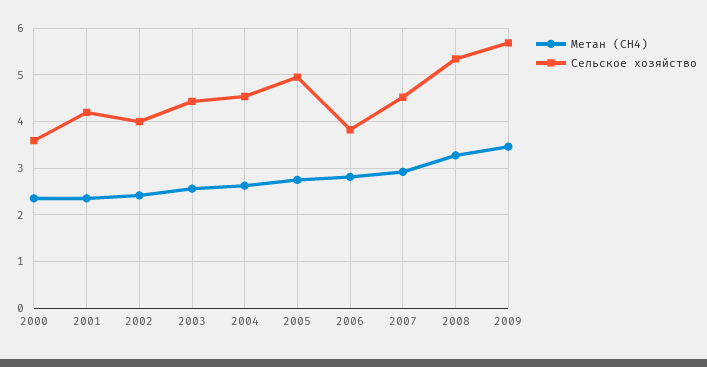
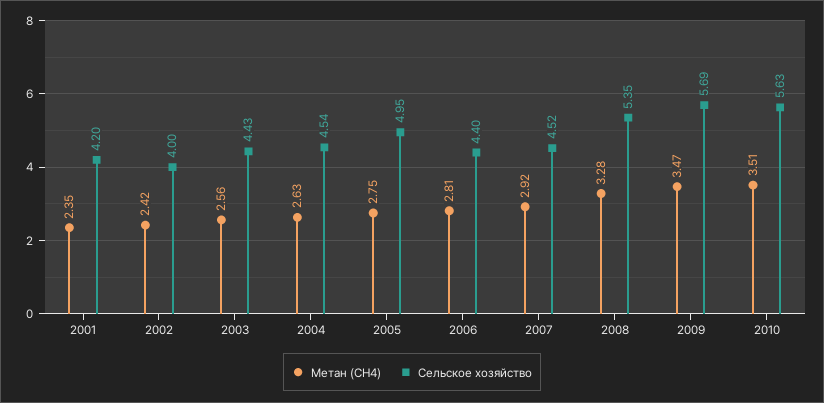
Метан (СН4), 2000: 2.4 -> none
Сельское хозяйство, 2000: 3.6 -> none
Сельское хозяйство, 2006: 3.8 -> 4.4
Метан (СН4), 2010: none -> 3.51
Сельское хозяйство, 2010: none -> 5.63

